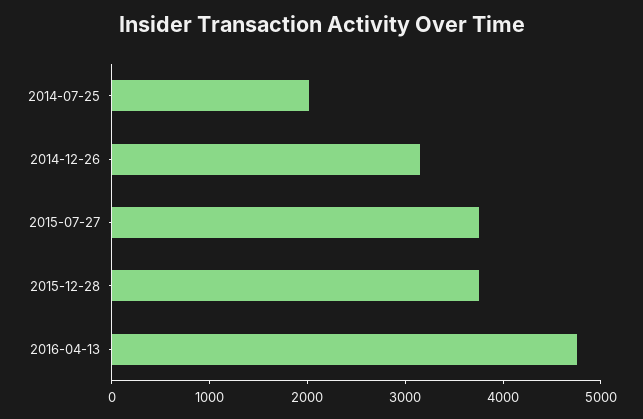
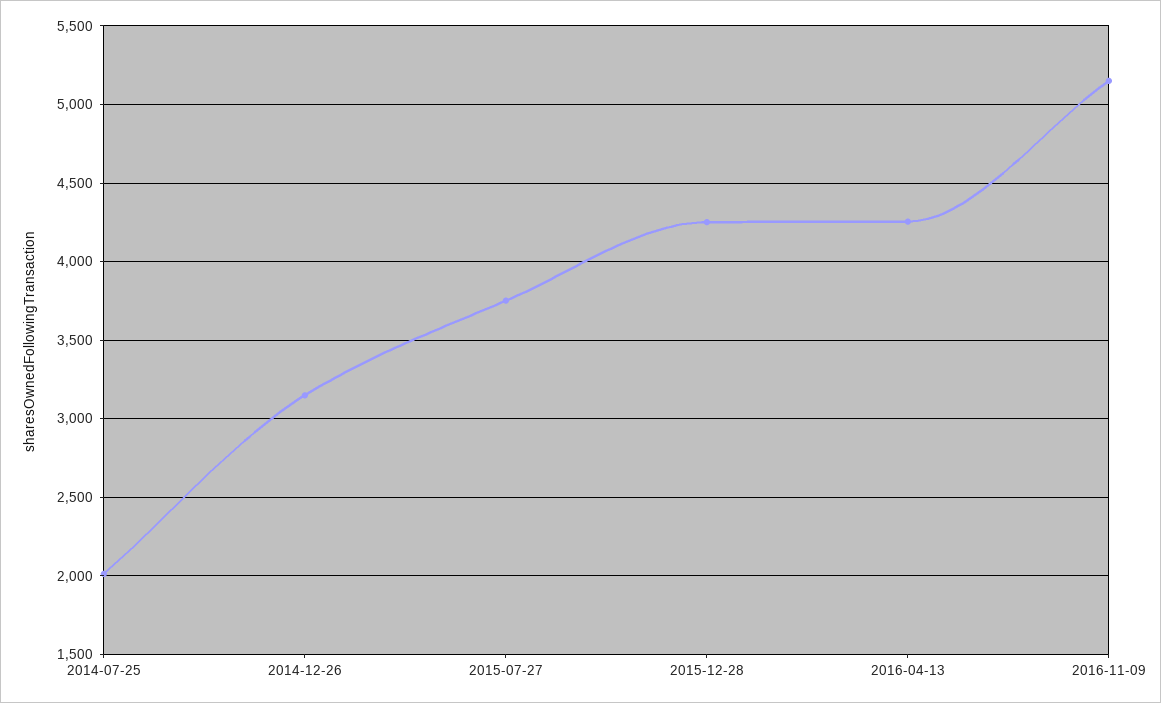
2015-12-28: 3800 -> 4250
2016-04-13: 4800 -> 4250
2016-11-09: none -> 5150

